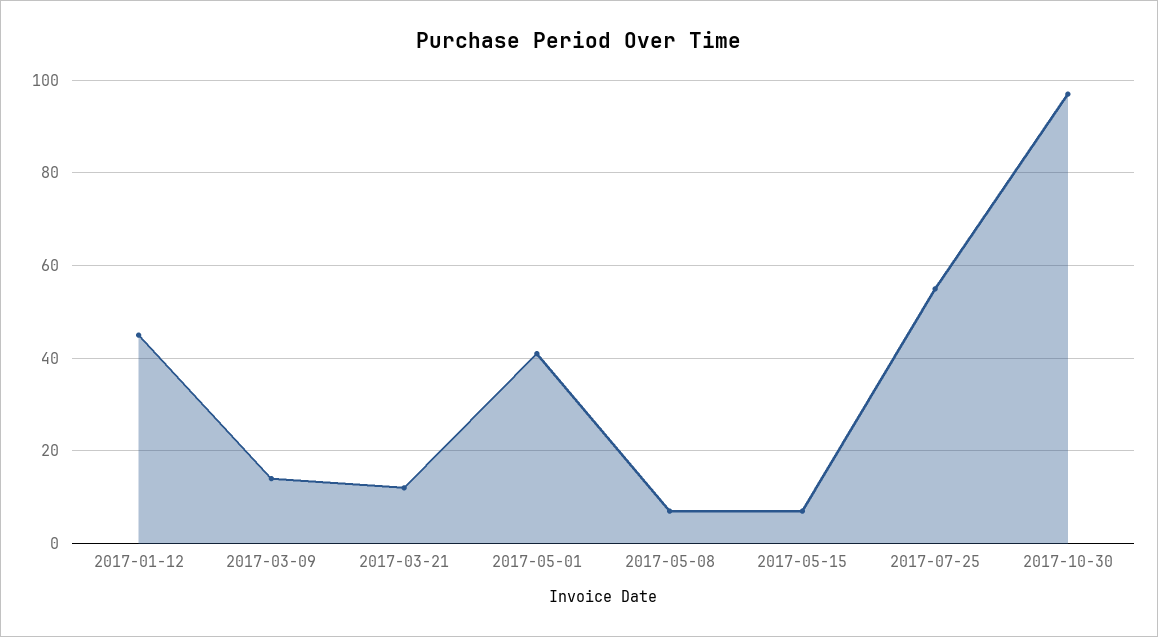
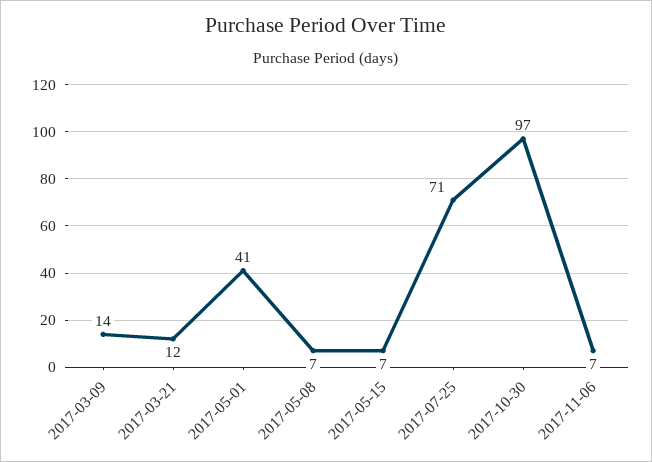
2017-01-12: 45 -> none
2017-07-25: 55 -> 71
2017-11-06: none -> 7

